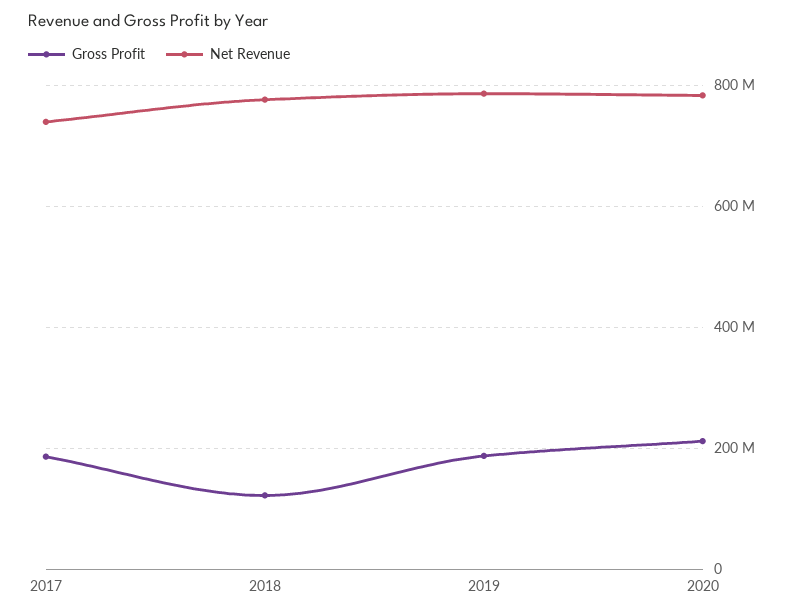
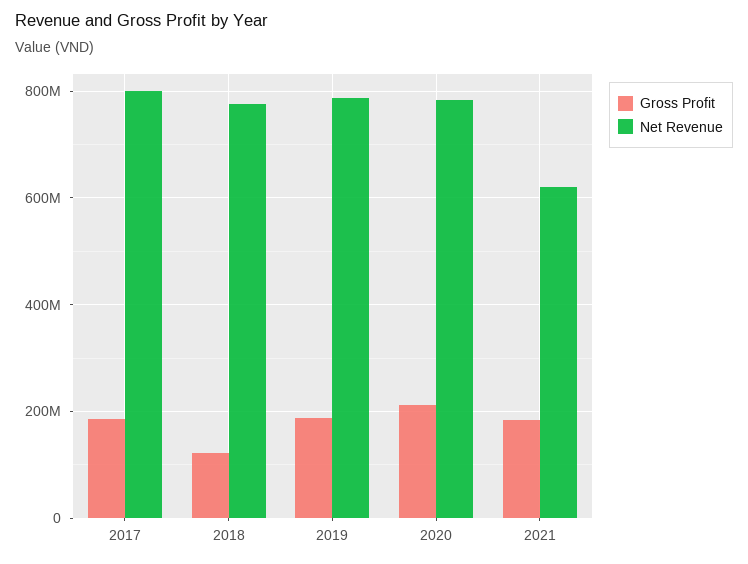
Net Revenue, 2017: 740000000 -> 800000000
Gross Profit, 2021: none -> 180000000
Net Revenue, 2021: none -> 620000000

